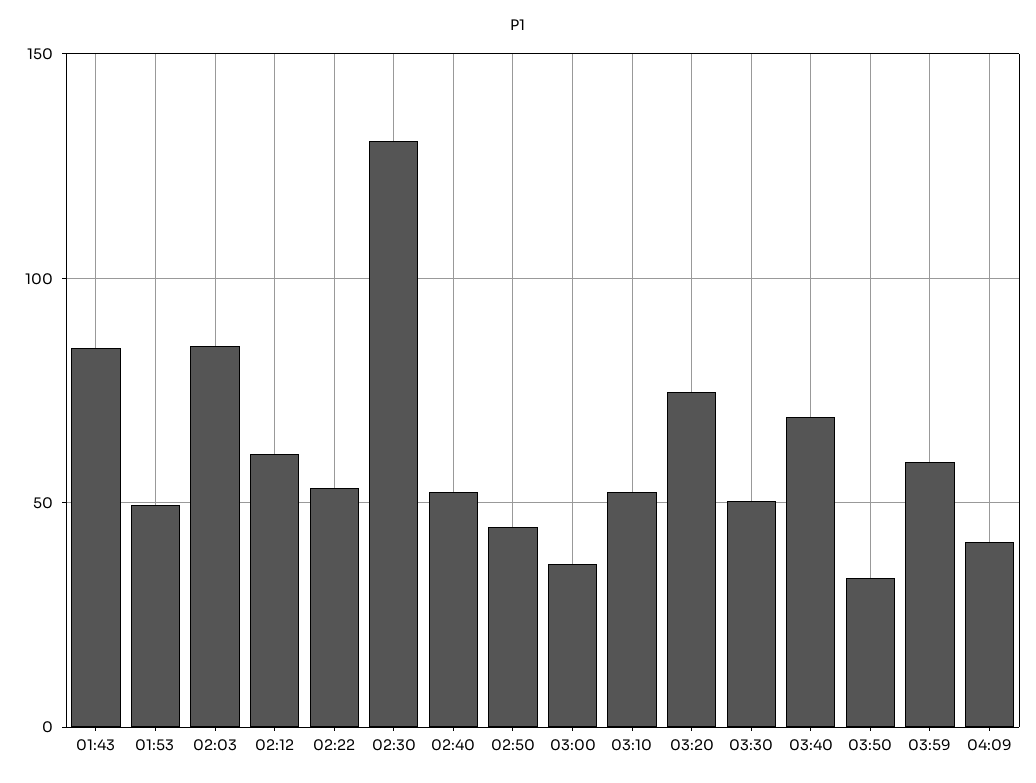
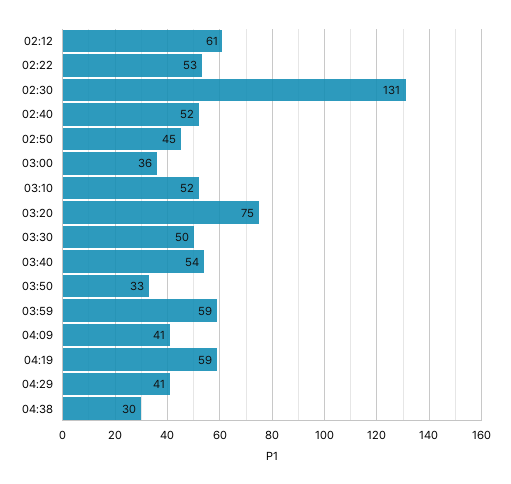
01:43: 85 -> none
01:53: 50 -> none
02:03: 85 -> none
03:40: 70 -> 54
04:19: none -> 59
04:29: none -> 41
04:38: none -> 30

